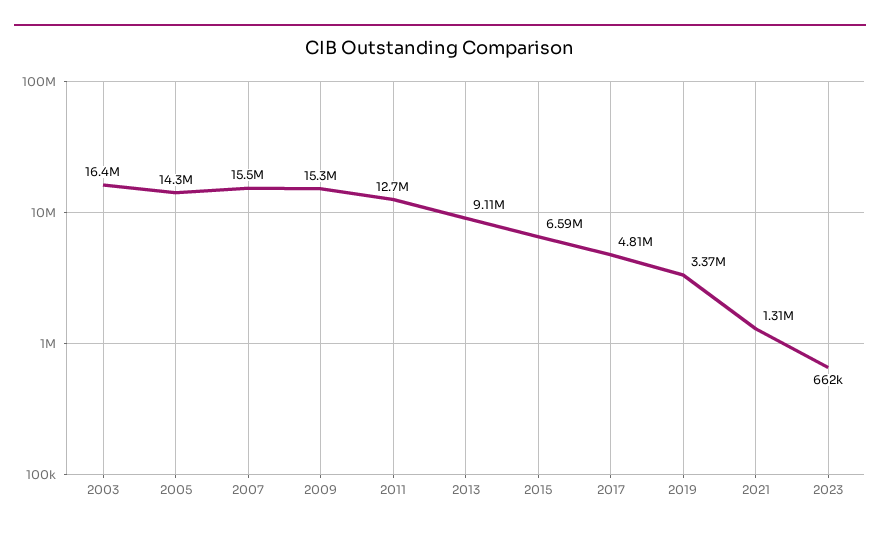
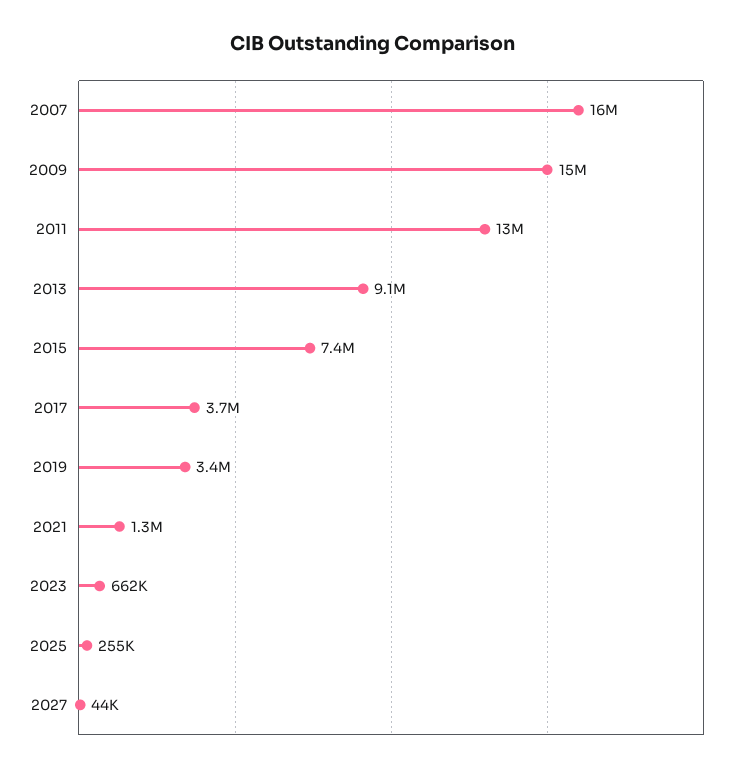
2003: 16400000 -> none
2005: 14300000 -> none
2015: 6590000 -> 7400000
2017: 4810000 -> 3700000
2025: none -> 255000
2027: none -> 44000

